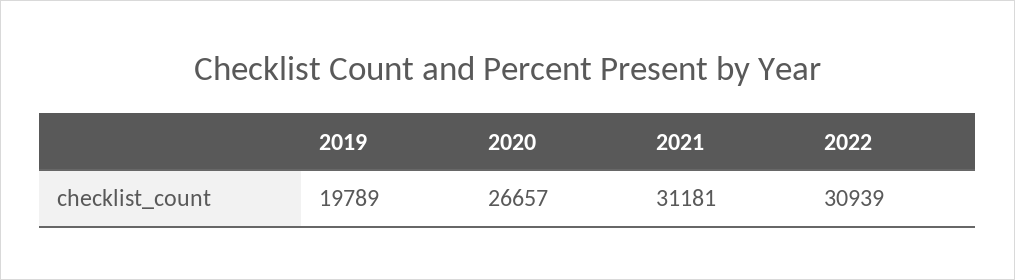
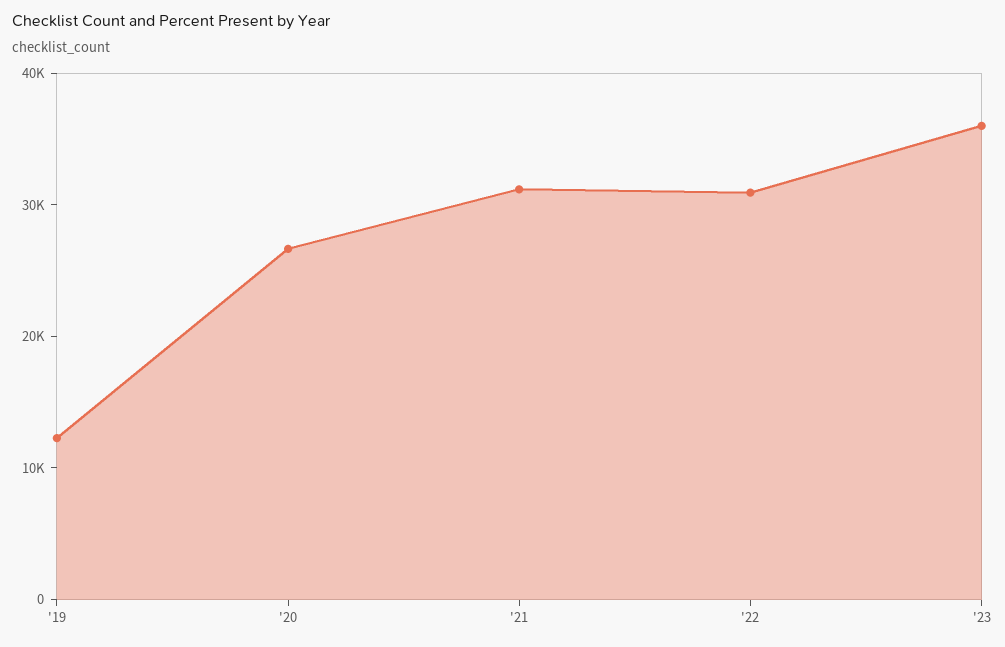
2019: 19789 -> 12000
'23: none -> 36000

